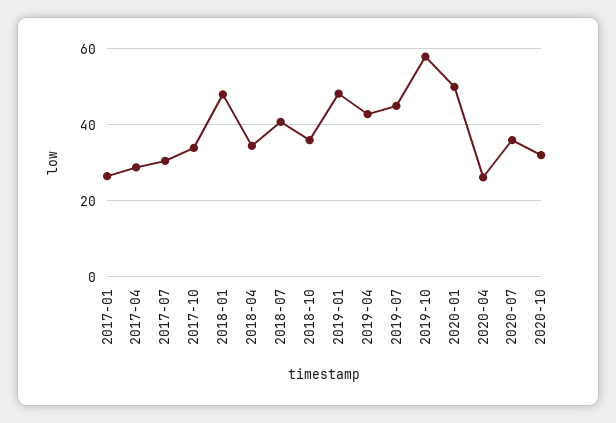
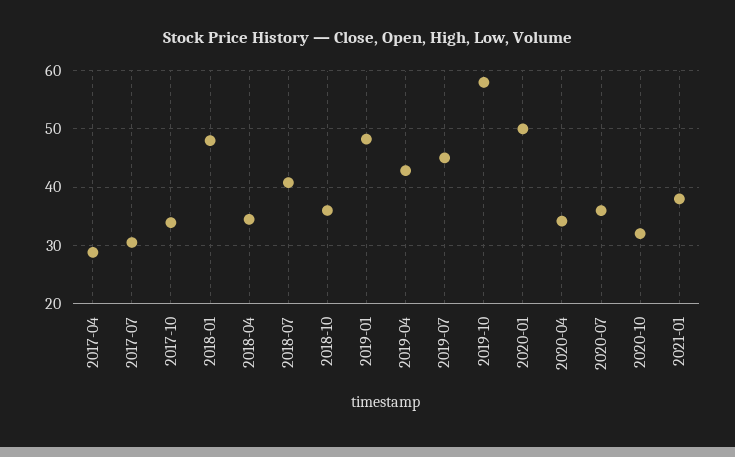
2017-01: 26 -> none
2020-04: 26 -> 34
2021-01: none -> 38

